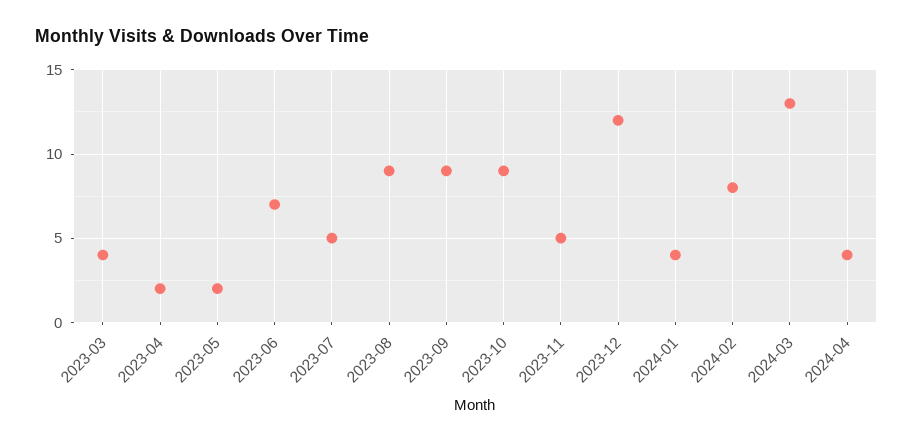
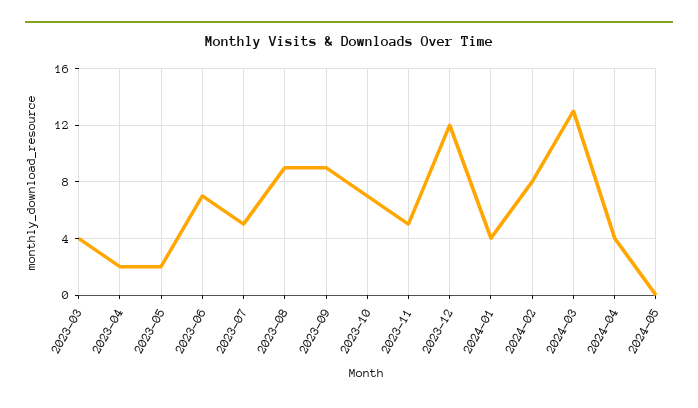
2023-10: 9 -> 7
2024-05: none -> 0

